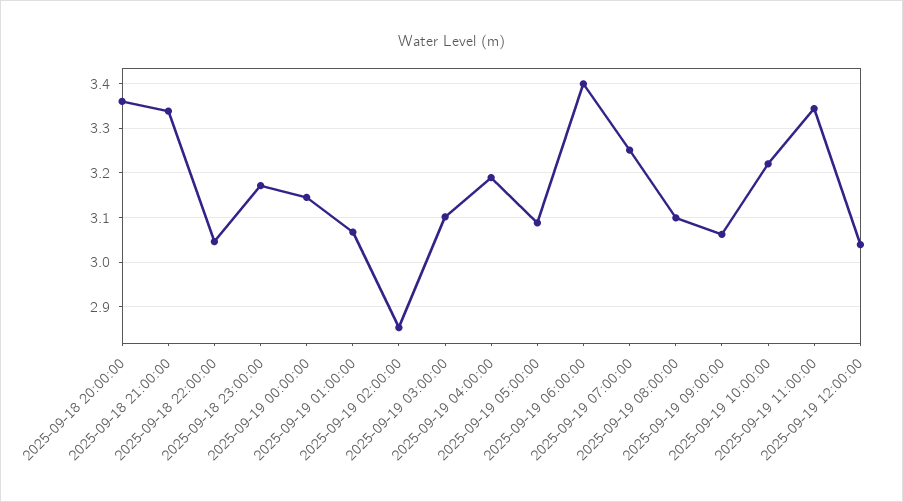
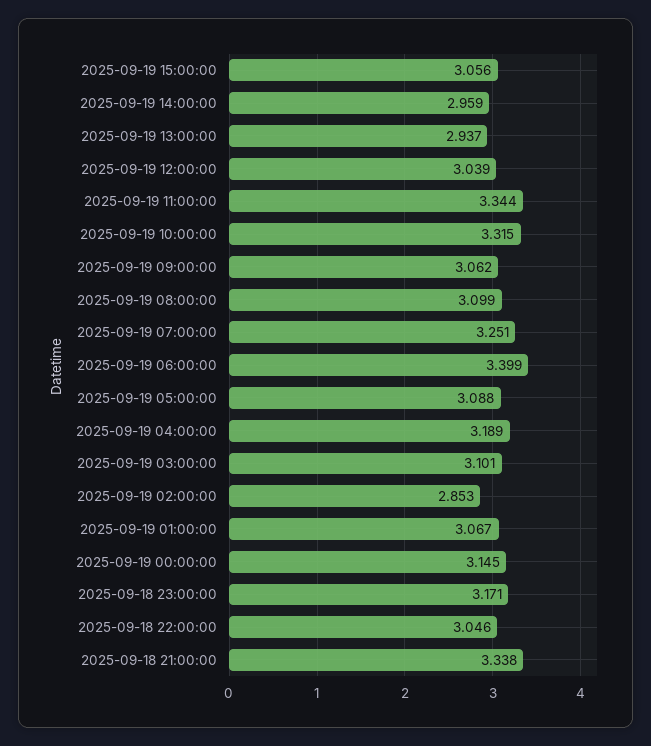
2025-09-18 20:00:00: 3.36 -> none
2025-09-19 10:00:00: 3.22 -> 3.315
2025-09-19 15:00:00: none -> 3.056
2025-09-19 14:00:00: none -> 2.959
2025-09-19 13:00:00: none -> 2.937

